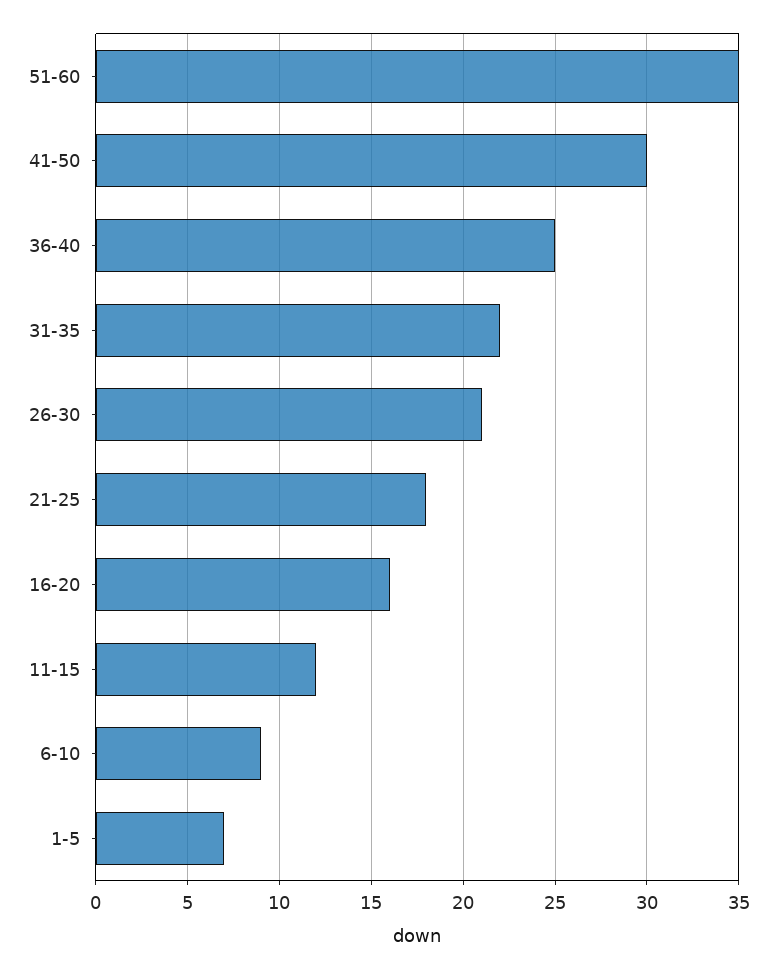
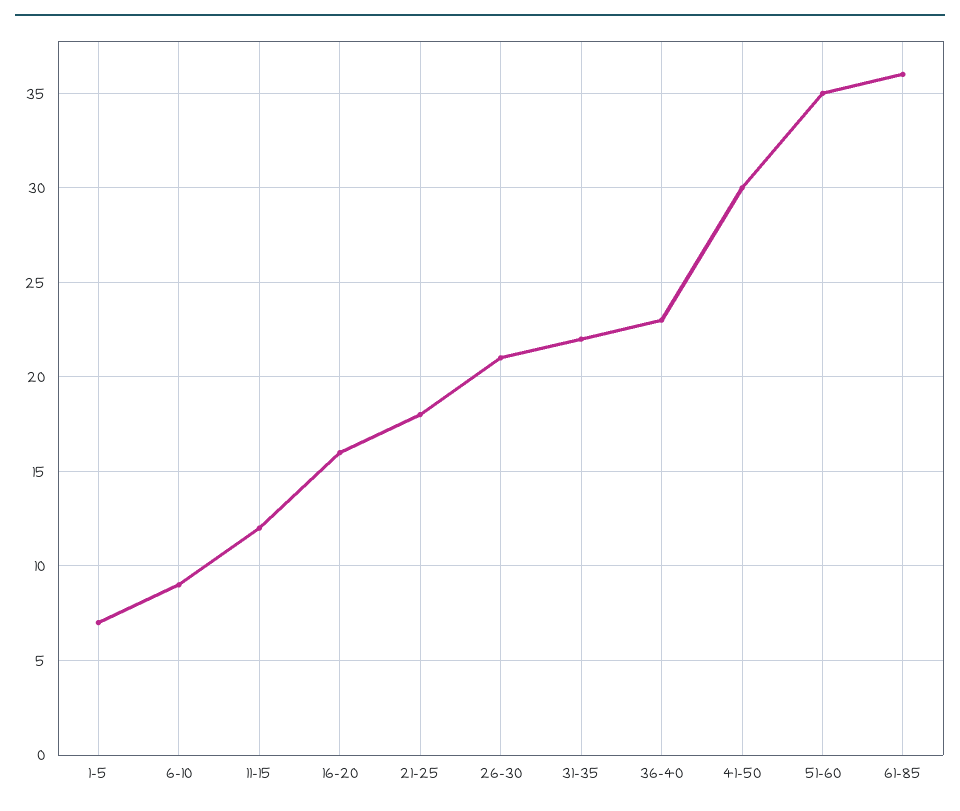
36-40: 25 -> 23
61-85: none -> 36

